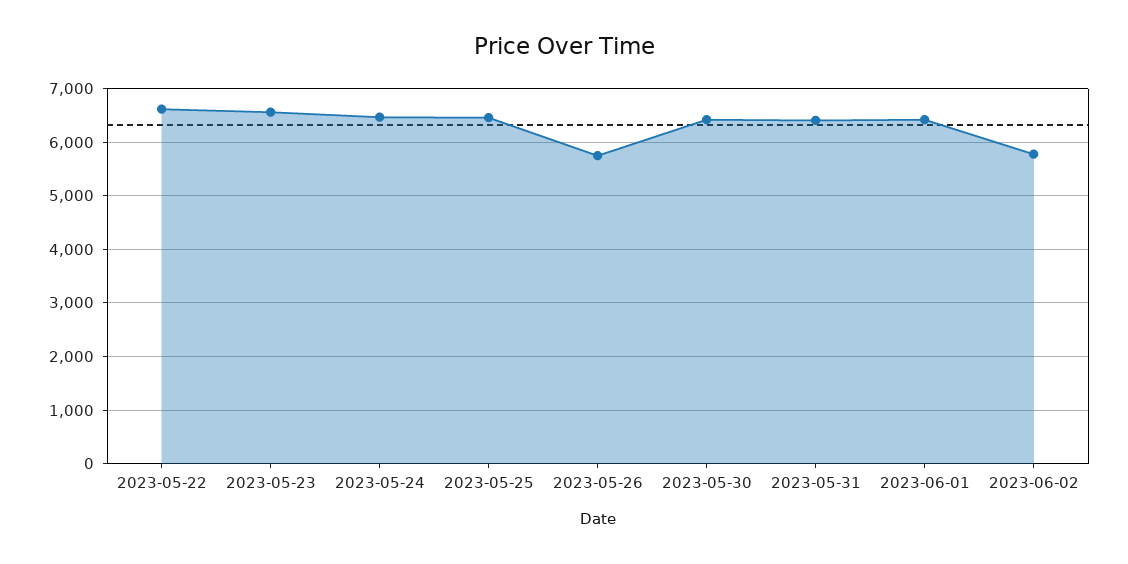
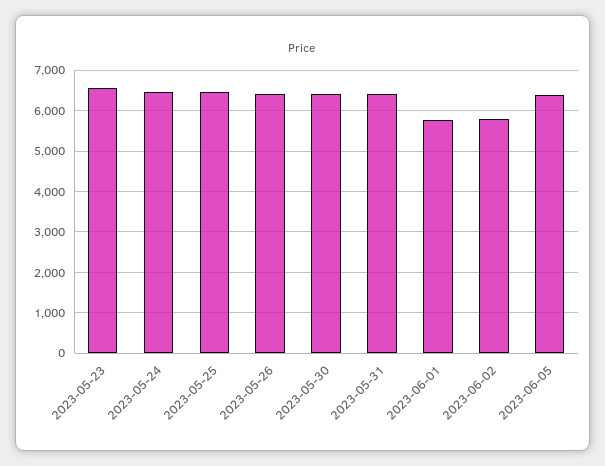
2023-05-22: 6600 -> none
2023-05-26: 5800 -> 6400
2023-06-01: 6400 -> 5800
2023-06-05: none -> 6400

